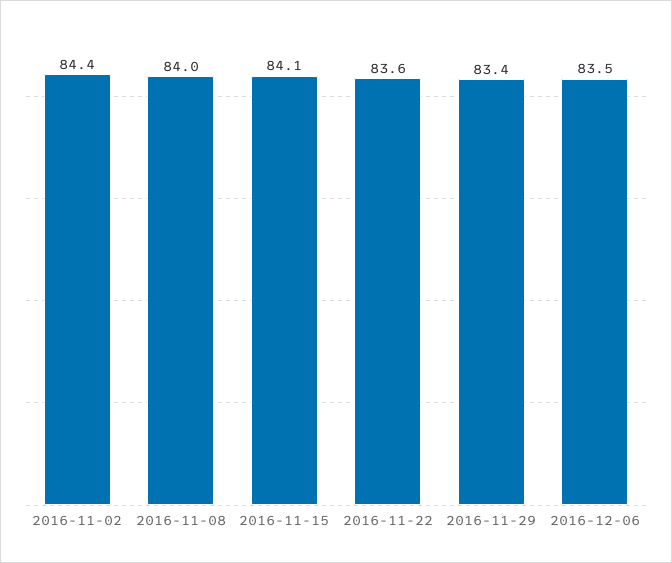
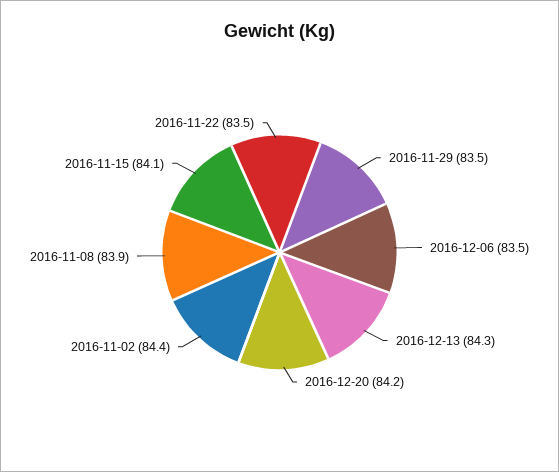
2016-11-08: 84 -> 83.9
2016-11-22: 83.6 -> 83.5
2016-11-29: 83.4 -> 83.5
2016-12-13: none -> 84.3
2016-12-20: none -> 84.2

